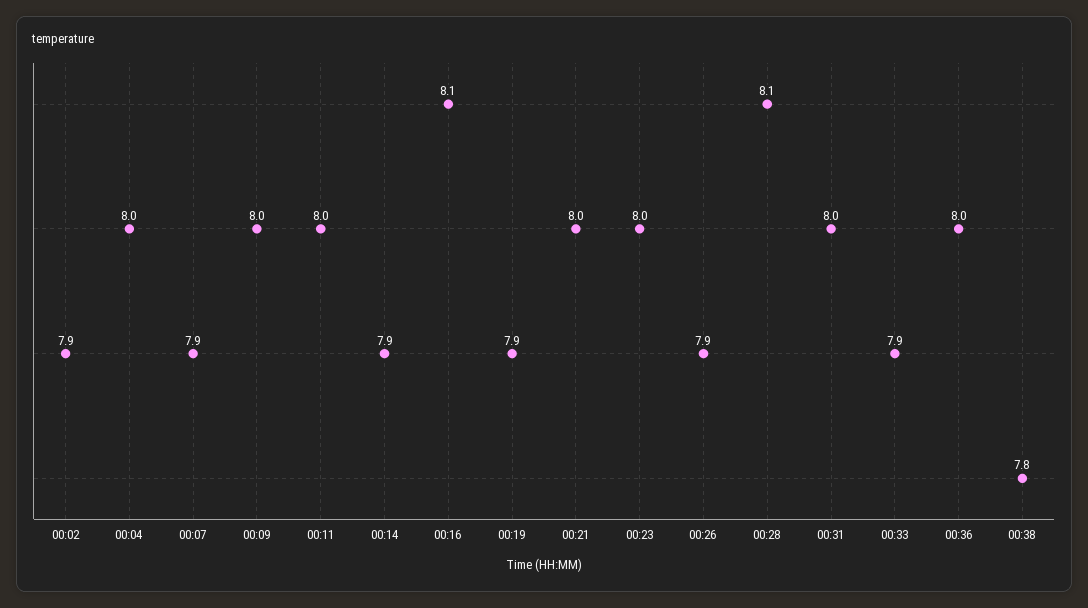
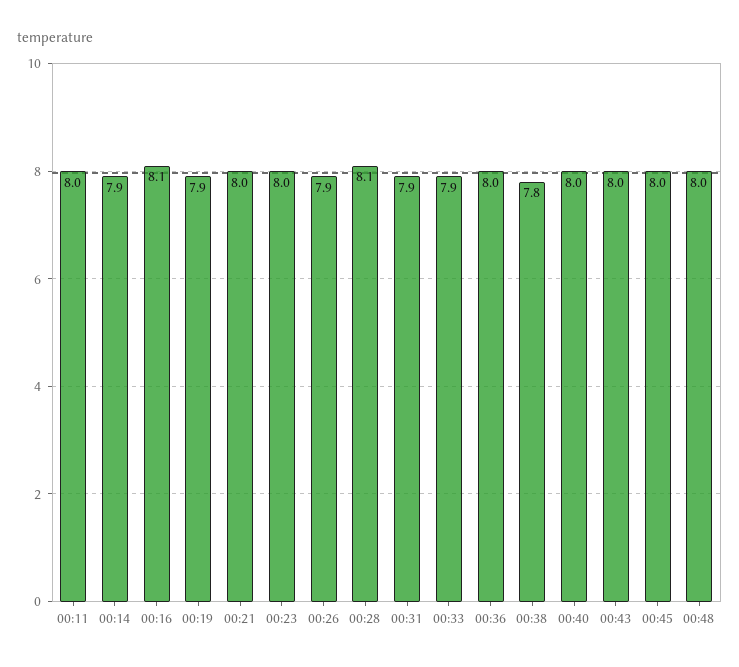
00:02: 7.9 -> none
00:04: 8 -> none
00:07: 7.9 -> none
00:09: 8 -> none
00:31: 8 -> 7.9
00:40: none -> 8
00:43: none -> 8
00:45: none -> 8
00:48: none -> 8

